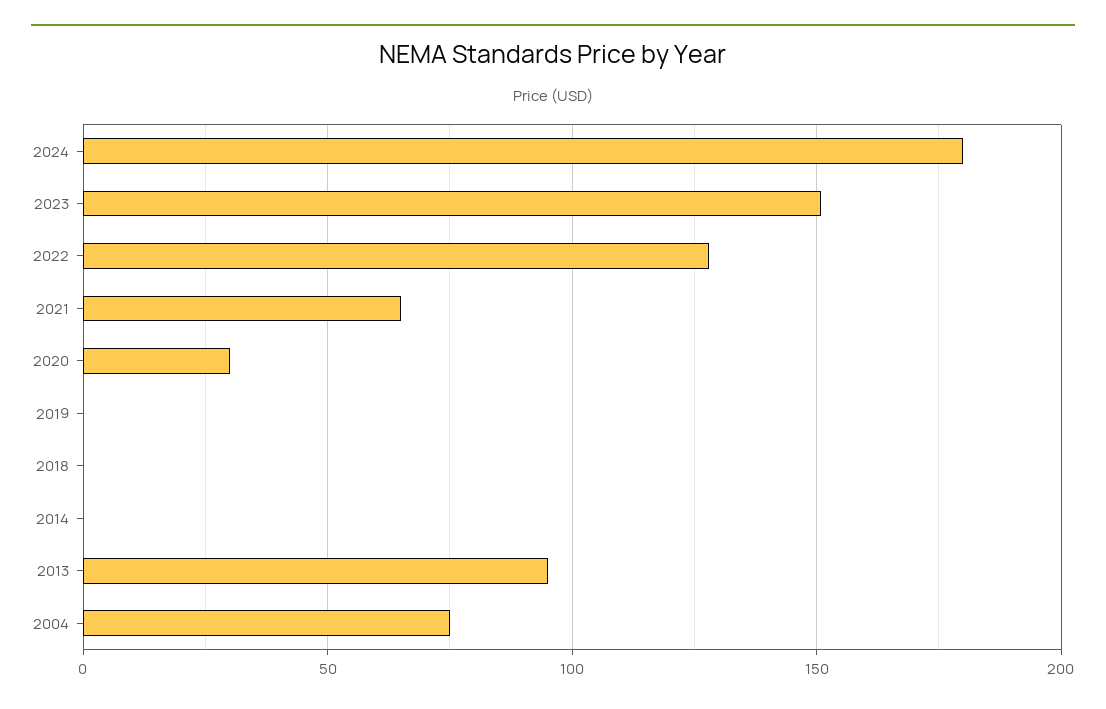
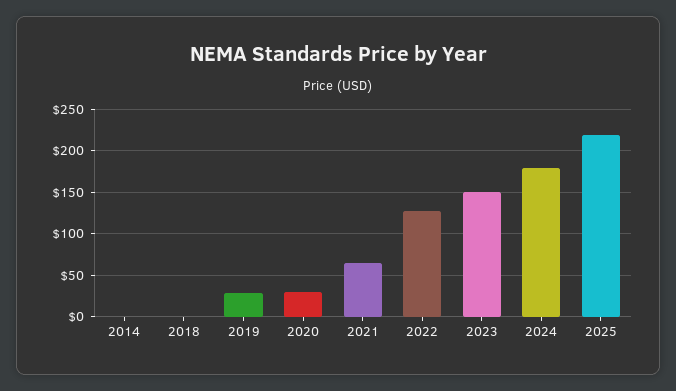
2019: 0 -> 30
2013: 95 -> none
2004: 75 -> none
2025: none -> 220

